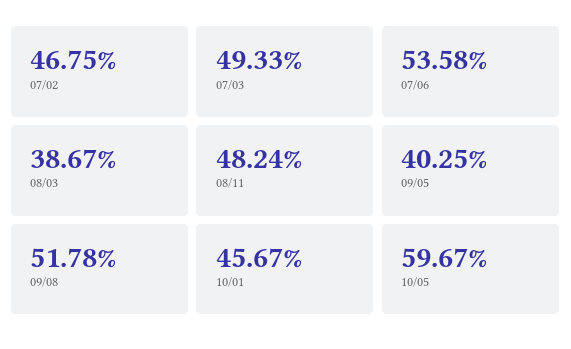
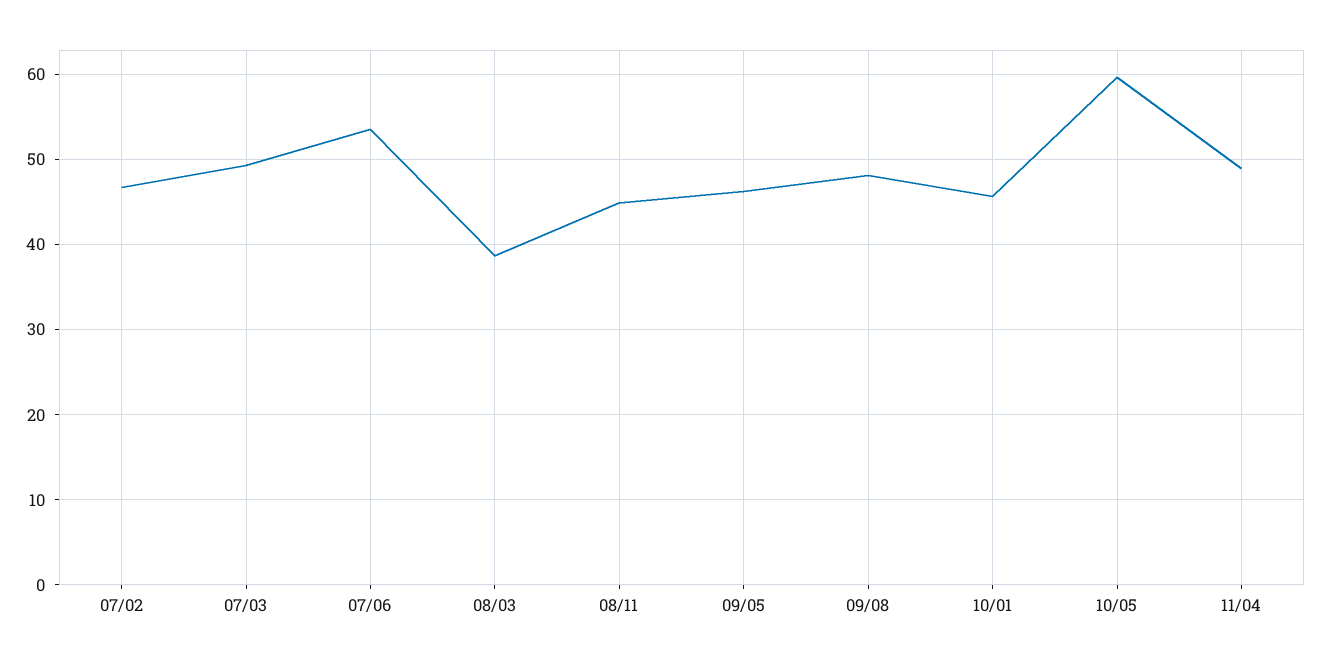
08/11: 48.24 -> 45
09/05: 40.25 -> 46
09/08: 51.78 -> 48
11/04: none -> 49

